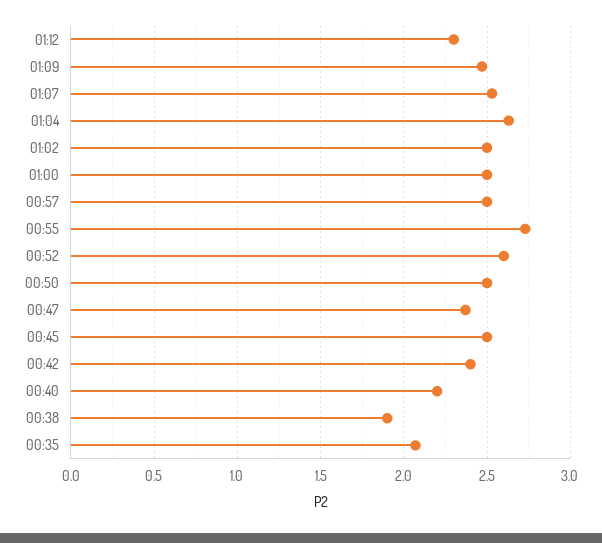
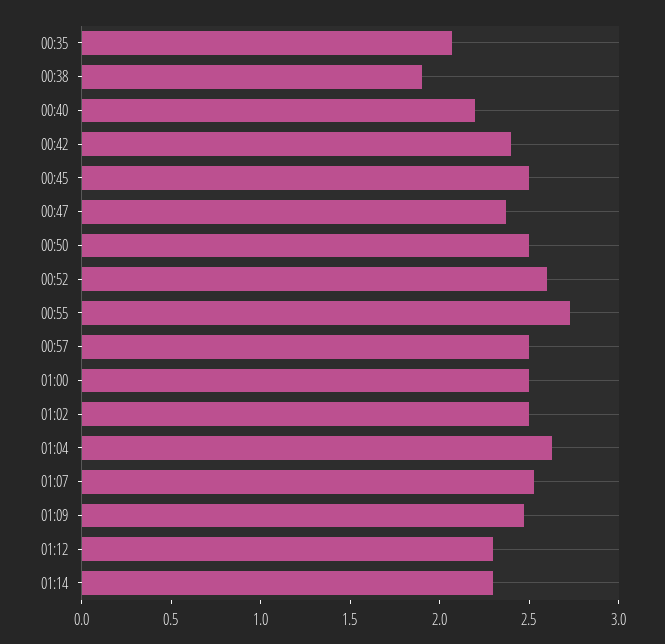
01:14: none -> 2.3

